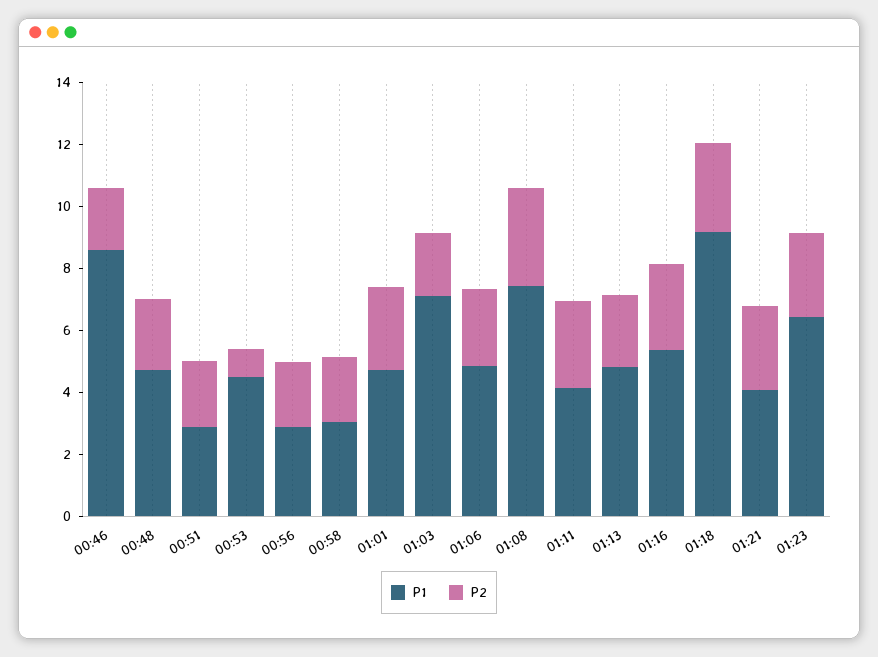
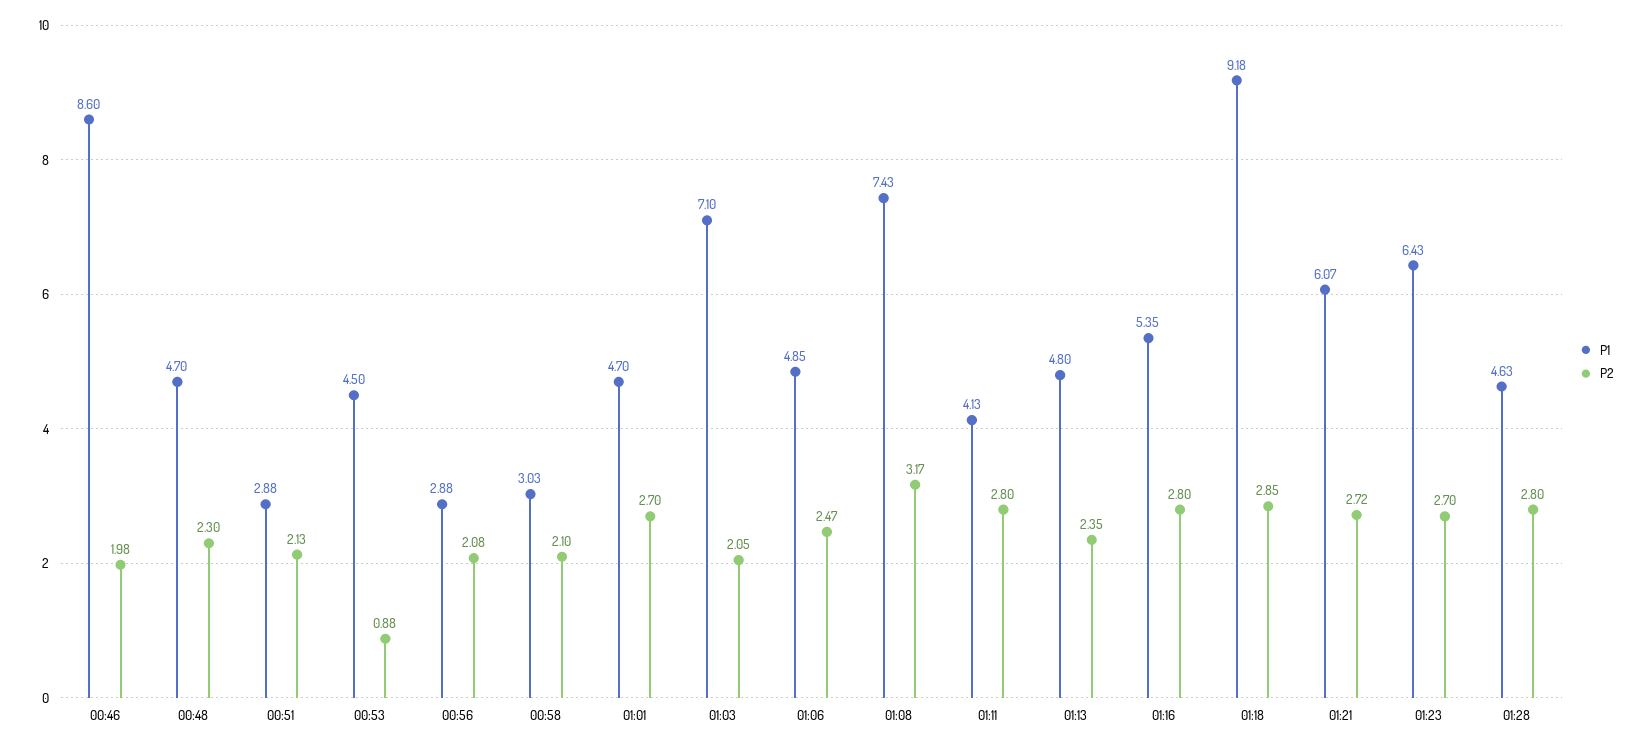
P1, 01:21: 4 -> 6.07
P1, 01:28: none -> 4.63
P2, 01:28: none -> 2.8

